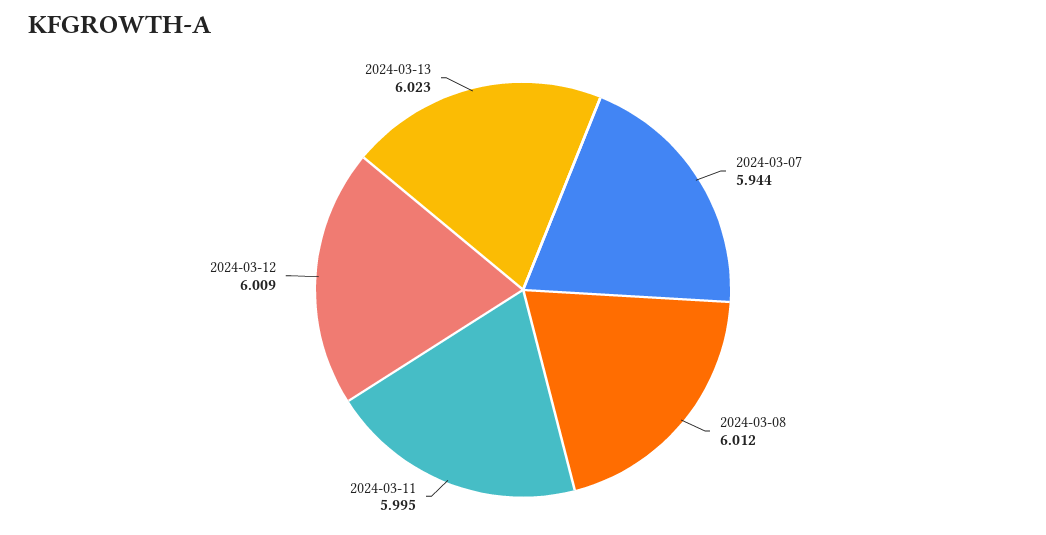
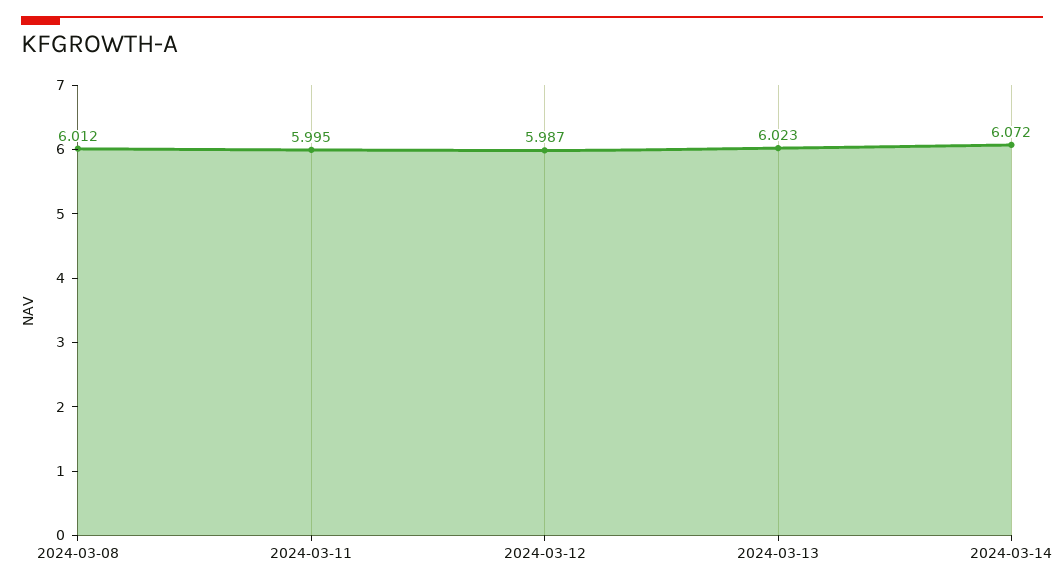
2024-03-07: 5.944 -> none
2024-03-12: 6.009 -> 5.987
2024-03-14: none -> 6.072

